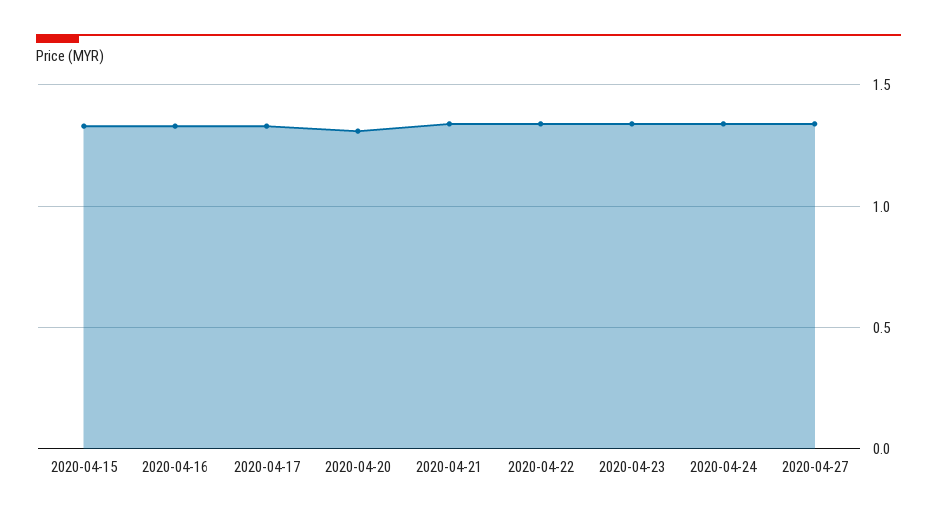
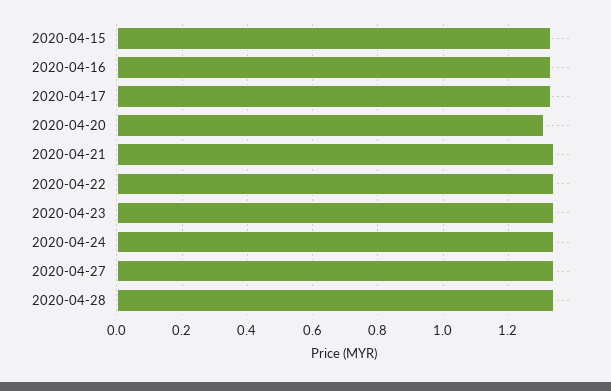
2020-04-28: none -> 1.35

